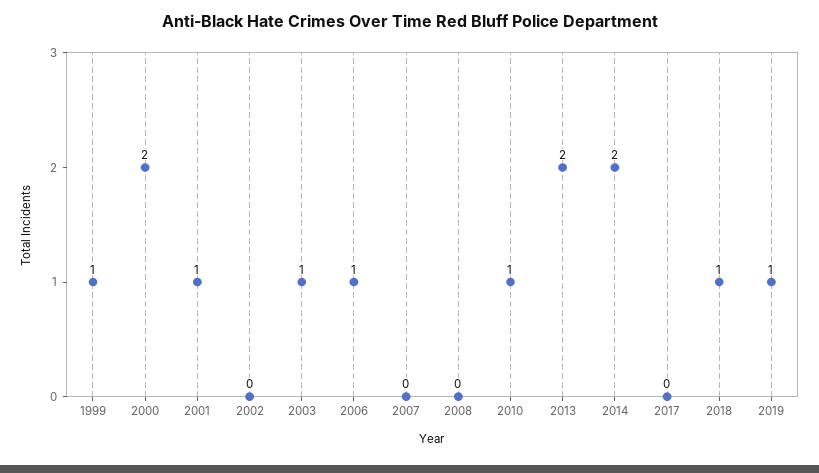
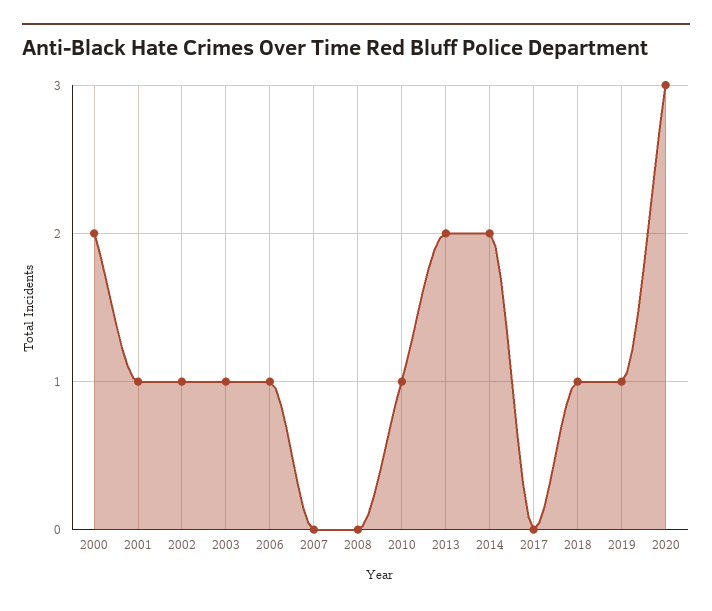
1999: 1 -> none
2002: 0 -> 1
2020: none -> 3

